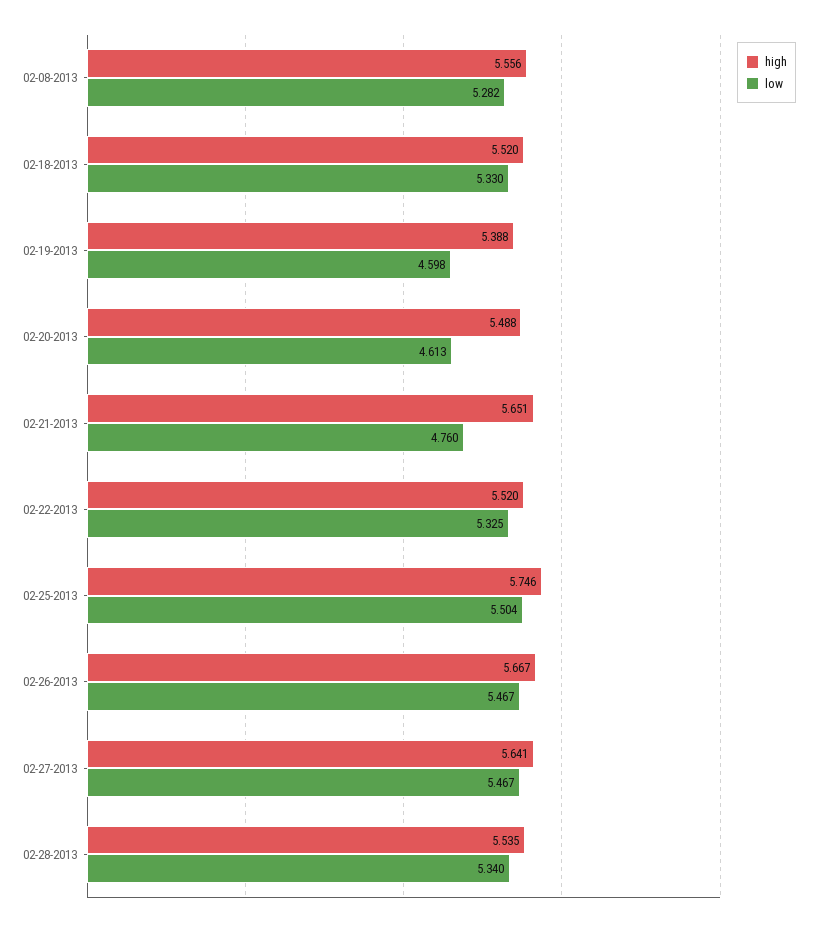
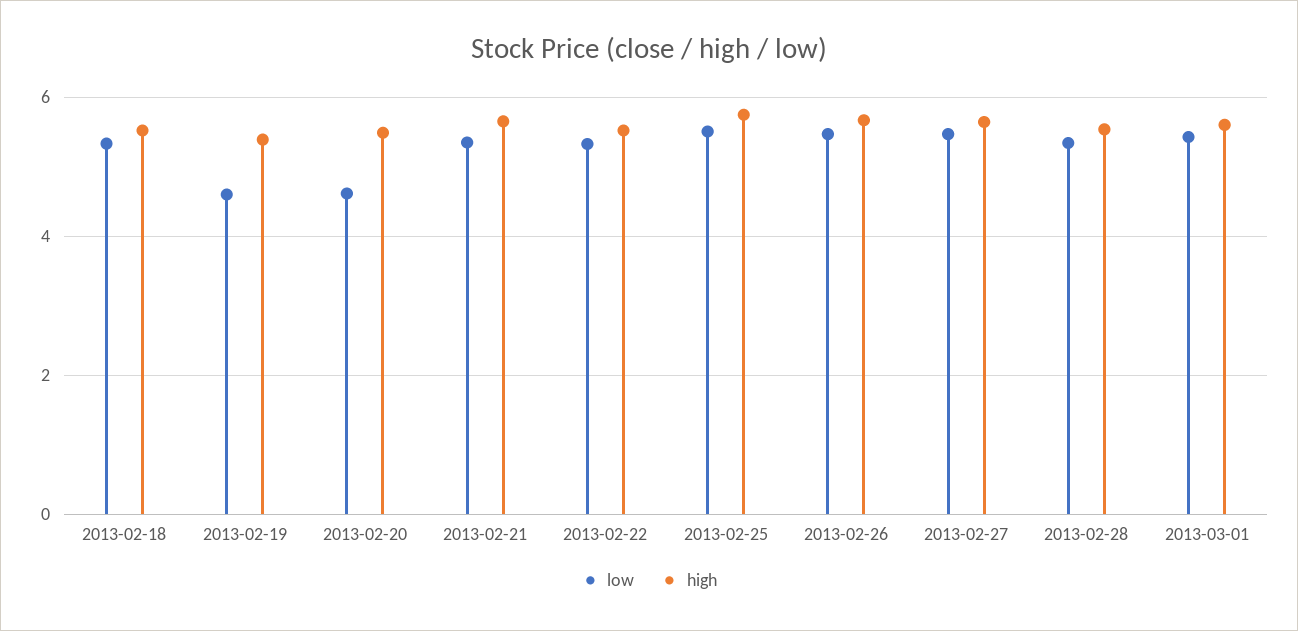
high, 02-08-2013: 5.556 -> none
low, 02-08-2013: 5.282 -> none
low, 02-21-2013: 4.76 -> 5.4
low, 2013-03-01: none -> 5.4
high, 2013-03-01: none -> 5.6

